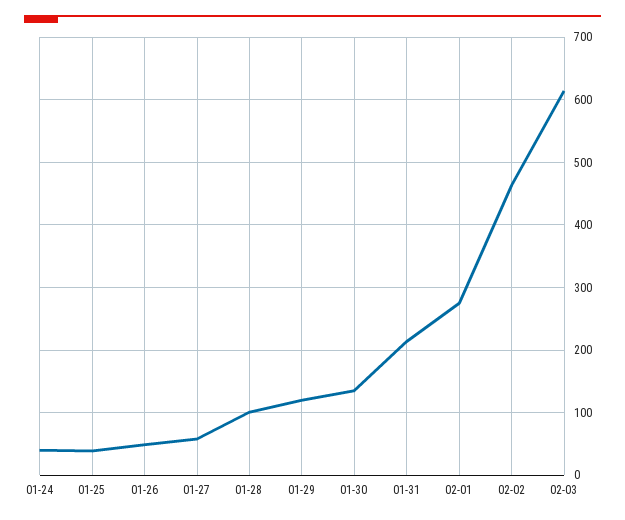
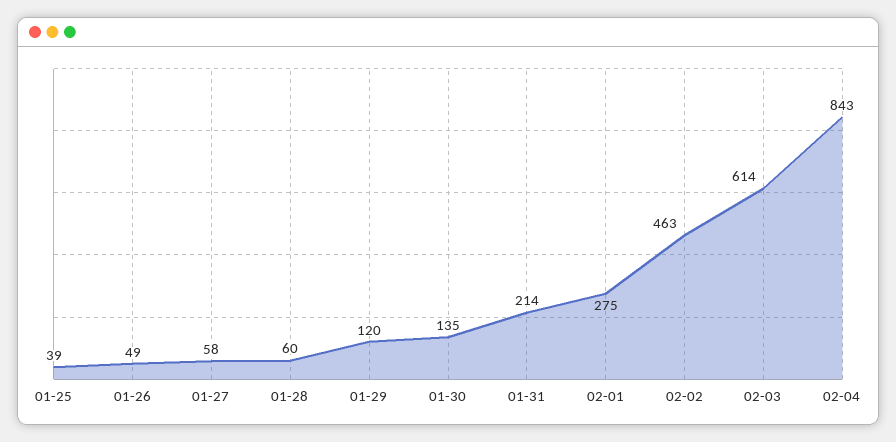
01-24: 40 -> none
01-28: 100 -> 60
02-04: none -> 843

